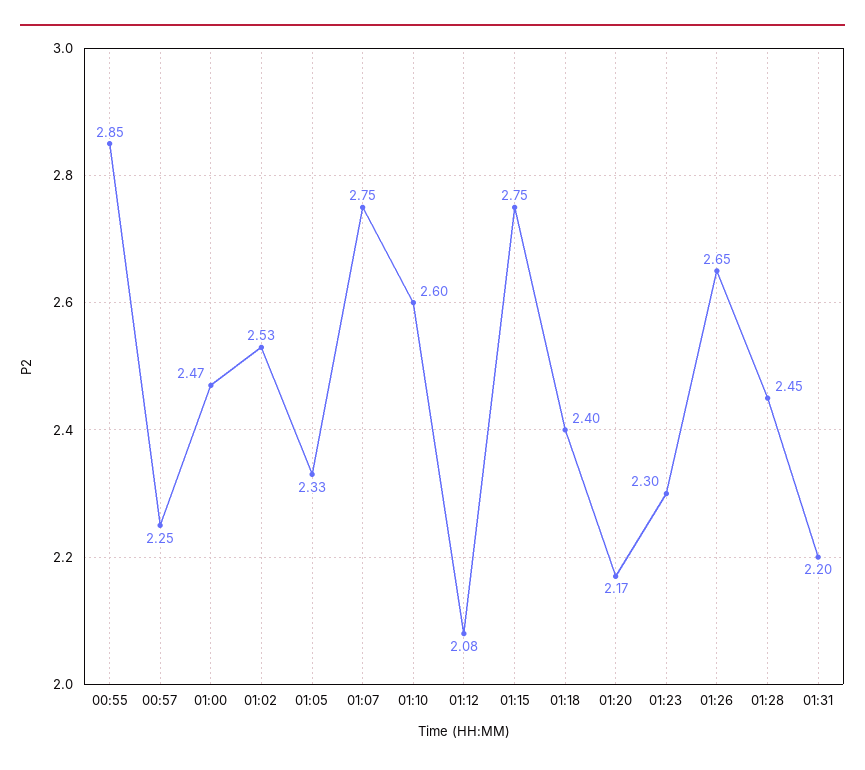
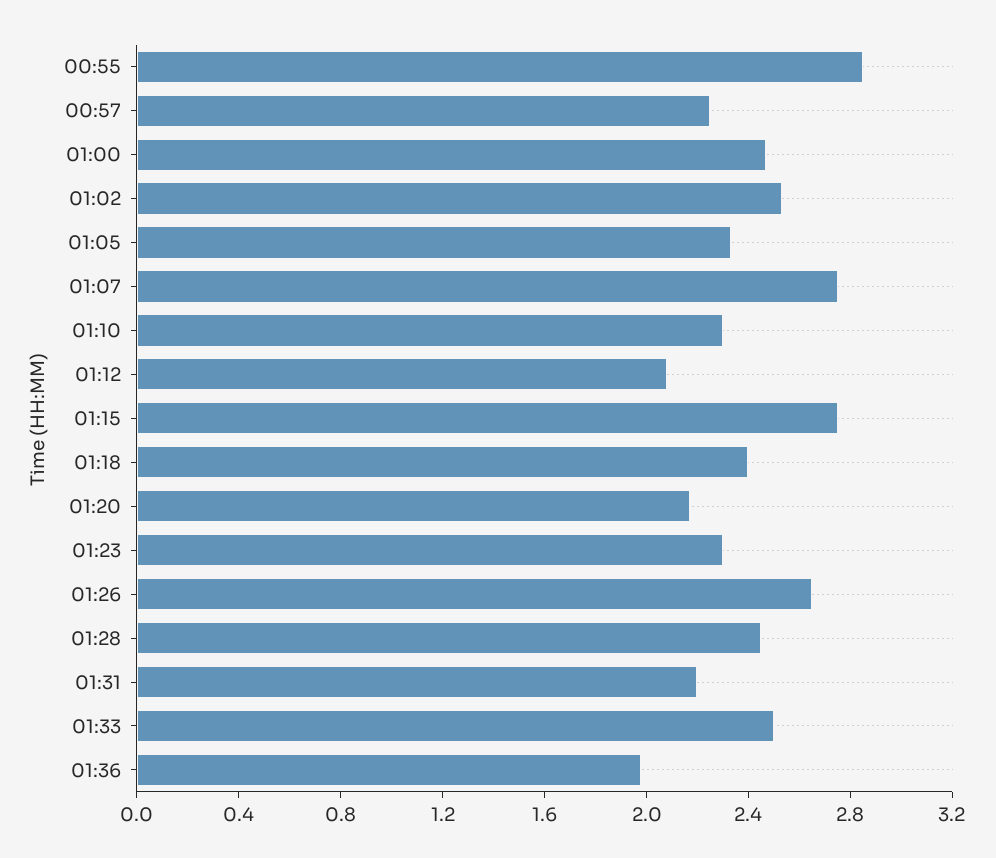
01:10: 2.6 -> 2.3
01:33: none -> 2.5
01:36: none -> 2

